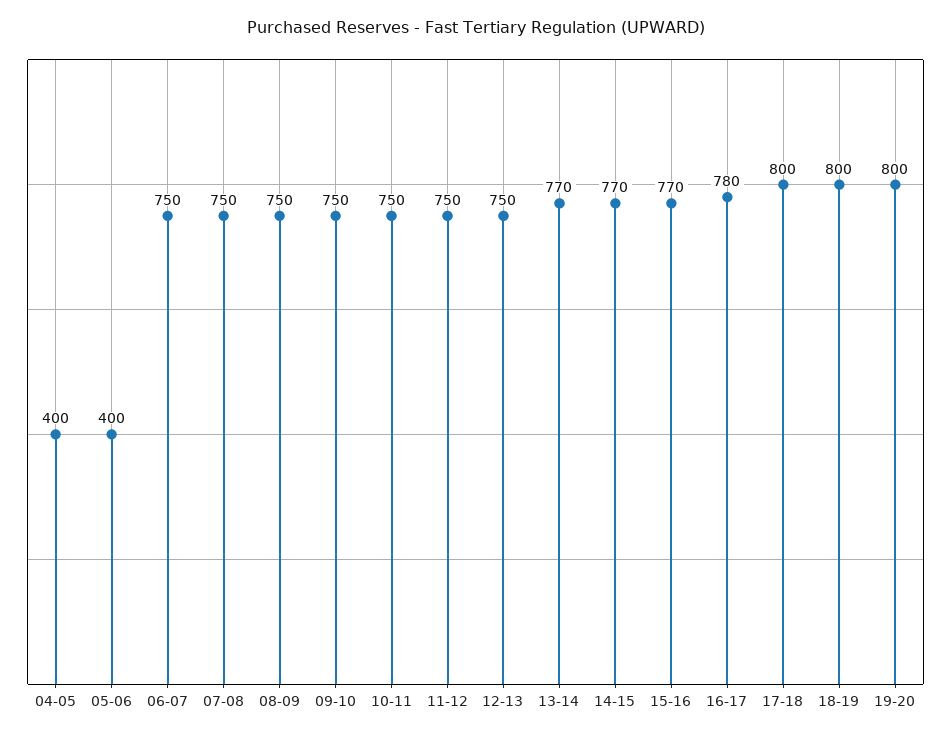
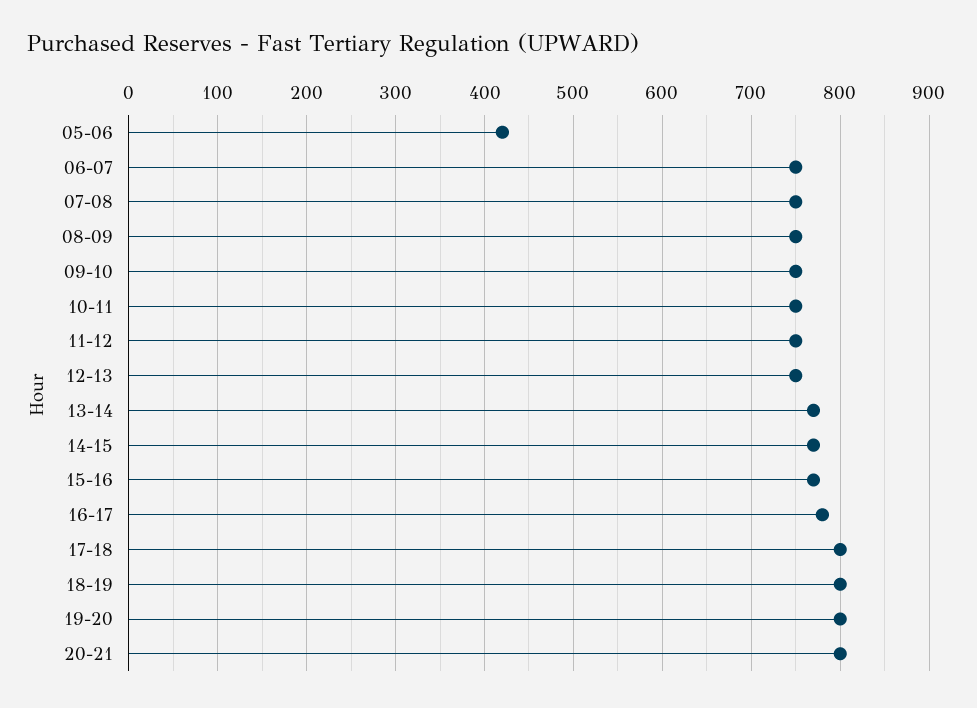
04-05: 400 -> none
05-06: 400 -> 420
20-21: none -> 800

